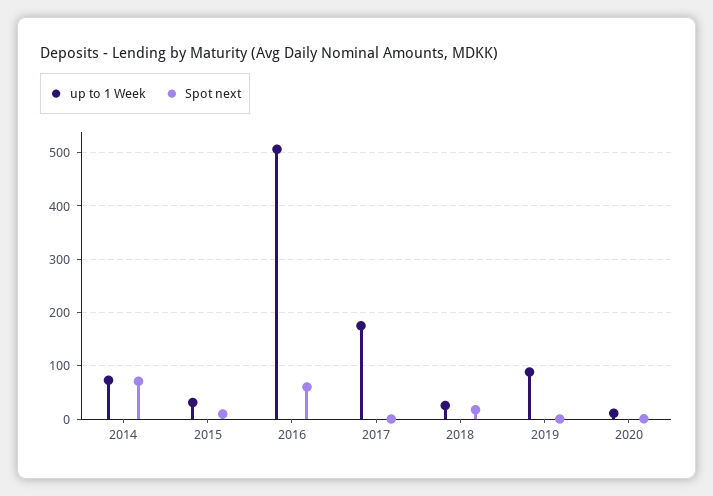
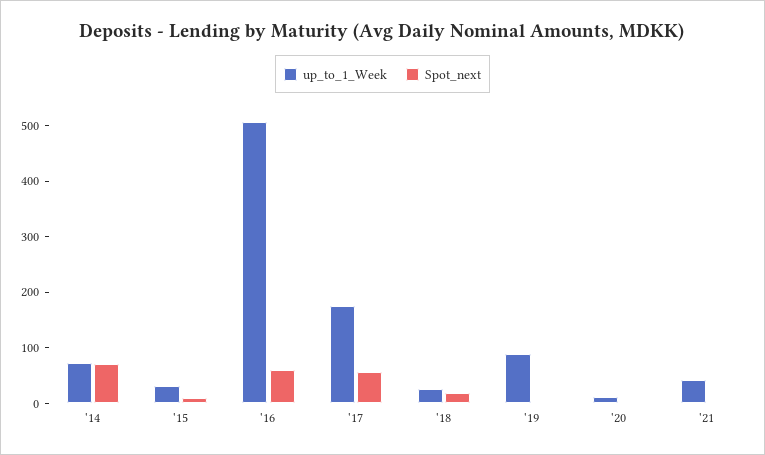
Spot next, 2017: 0 -> 60
up to 1 Week, '21: none -> 40
Spot next, '21: none -> 0

